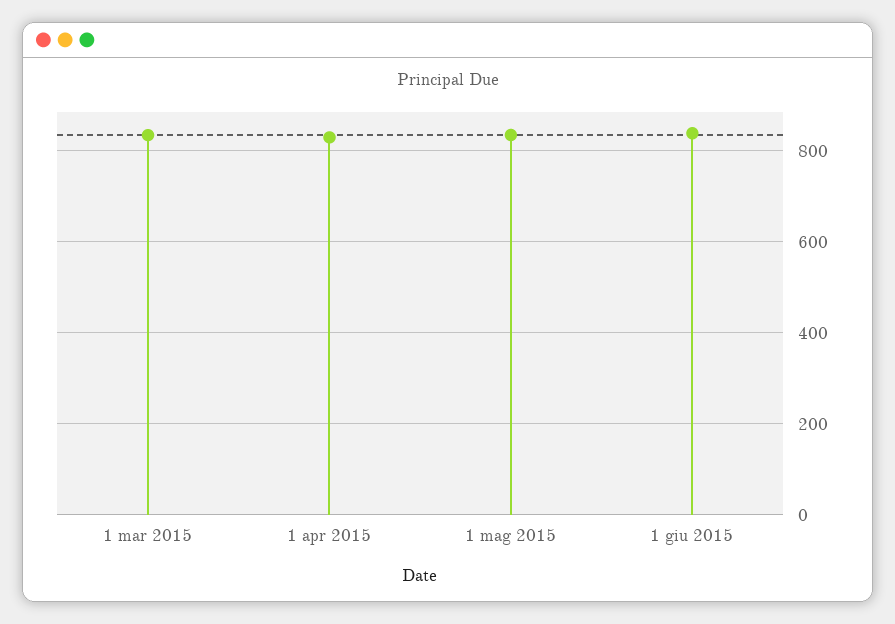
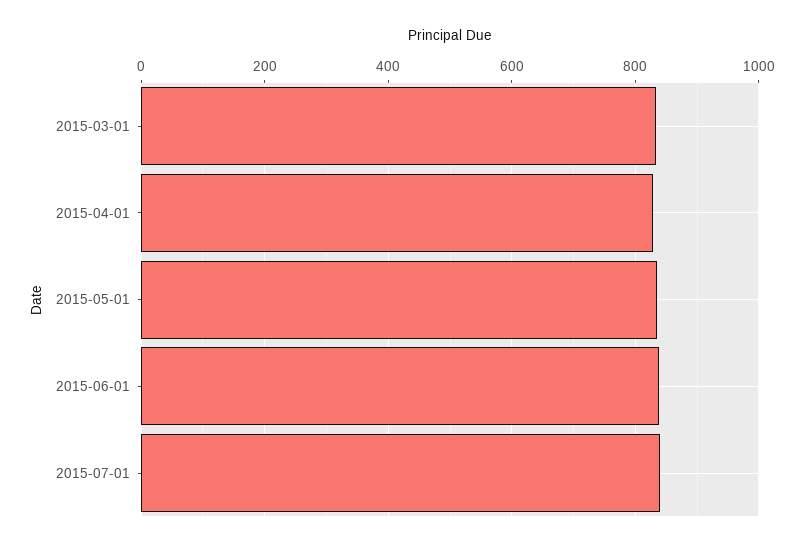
2015-07-01: none -> 840

